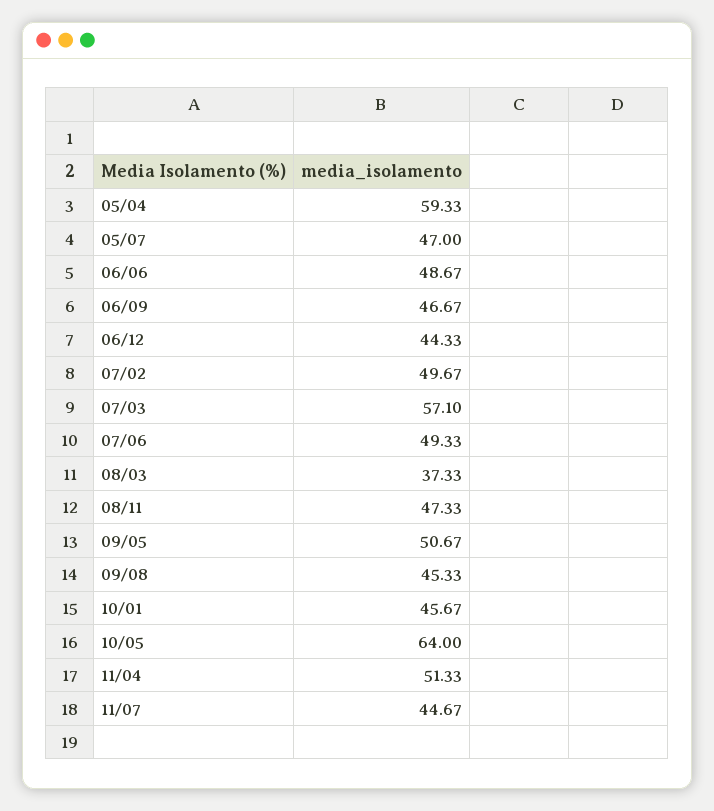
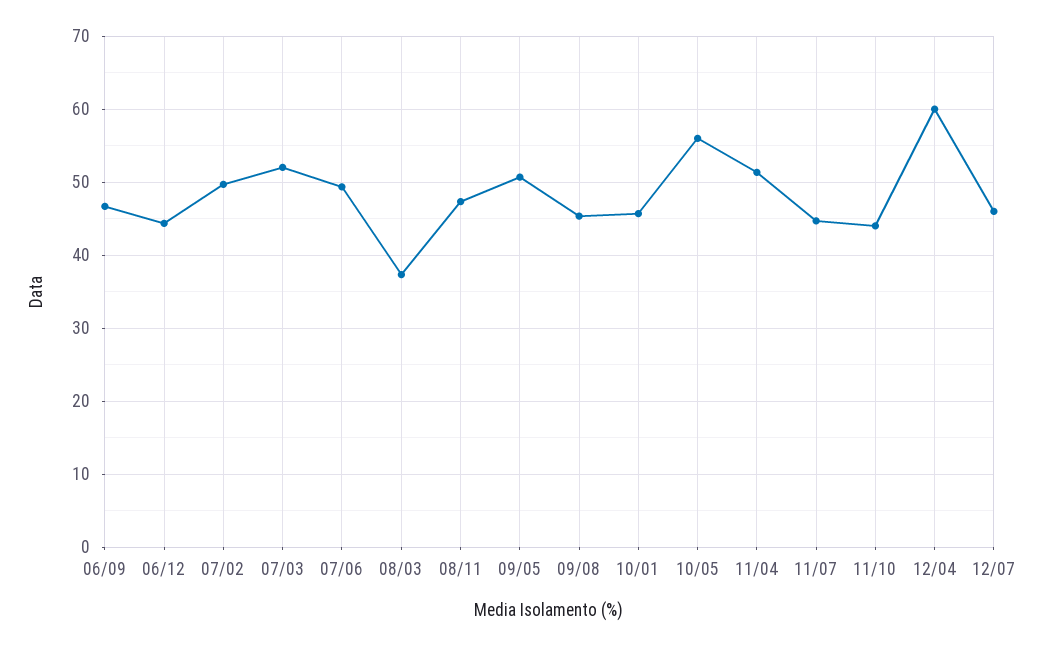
05/04: 59.33 -> none
05/07: 47 -> none
06/06: 48.67 -> none
07/03: 57.1 -> 52
10/05: 64 -> 56
11/10: none -> 44
12/04: none -> 60
12/07: none -> 46

